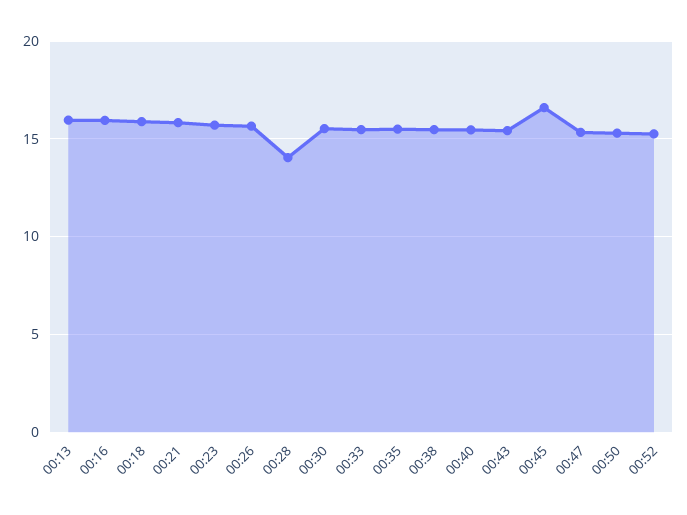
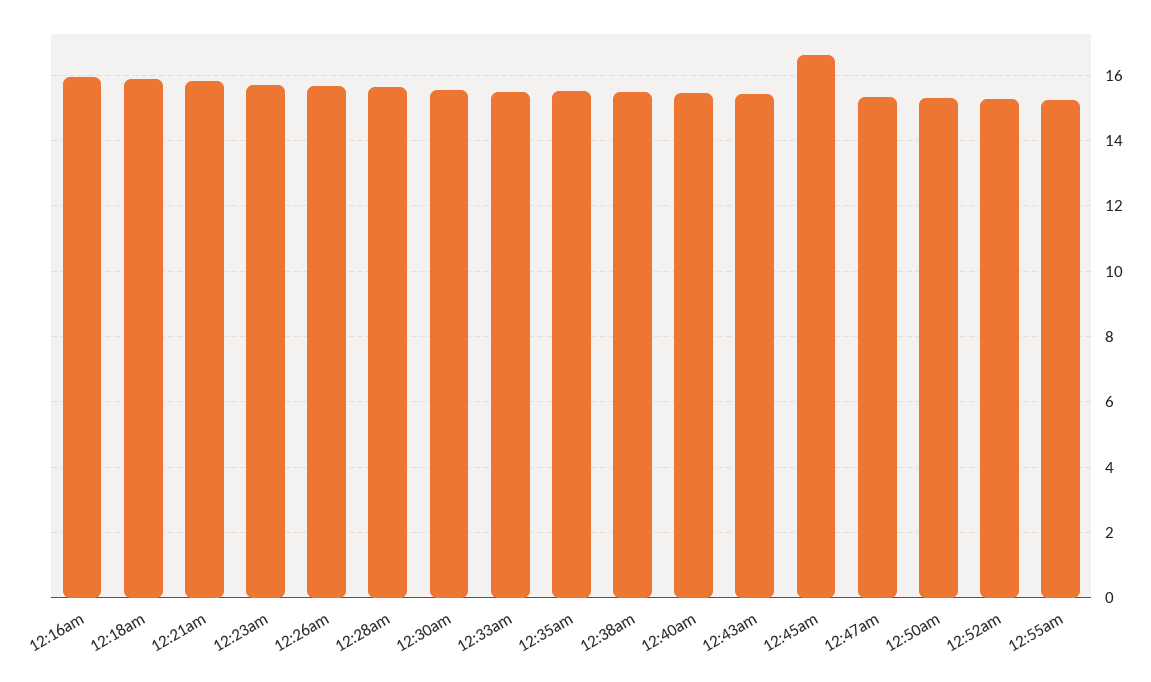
00:13: 16 -> none
00:28: 14 -> 15.6
12:55am: none -> 15.2

